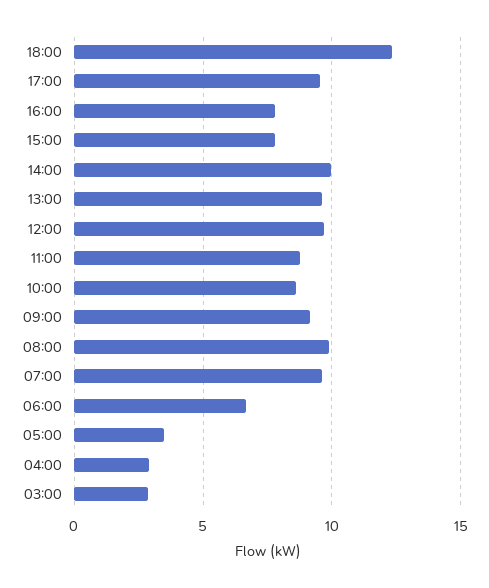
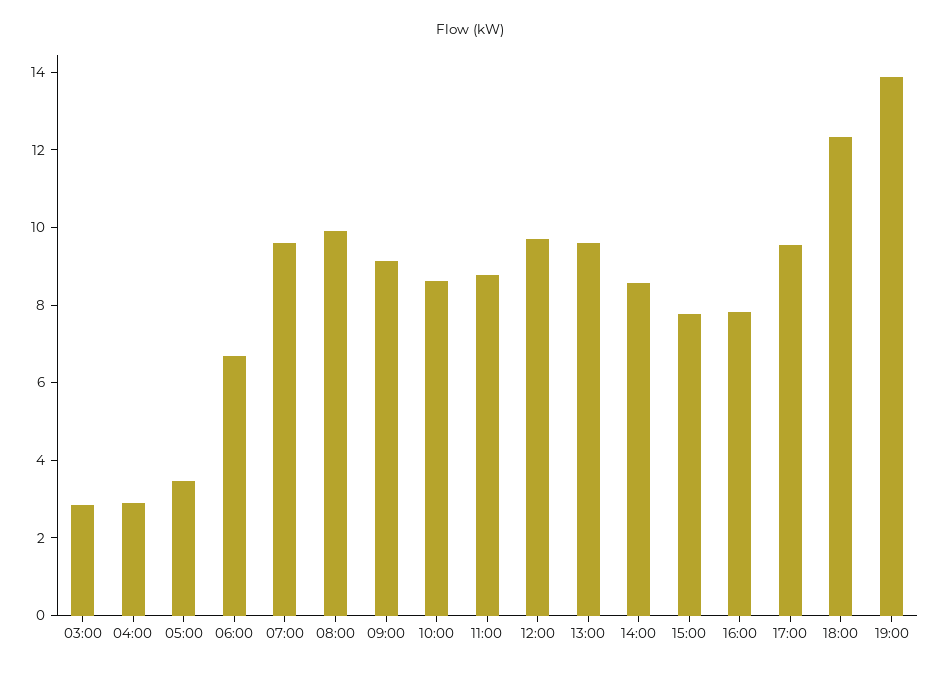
14:00: 10 -> 8.5
19:00: none -> 14

